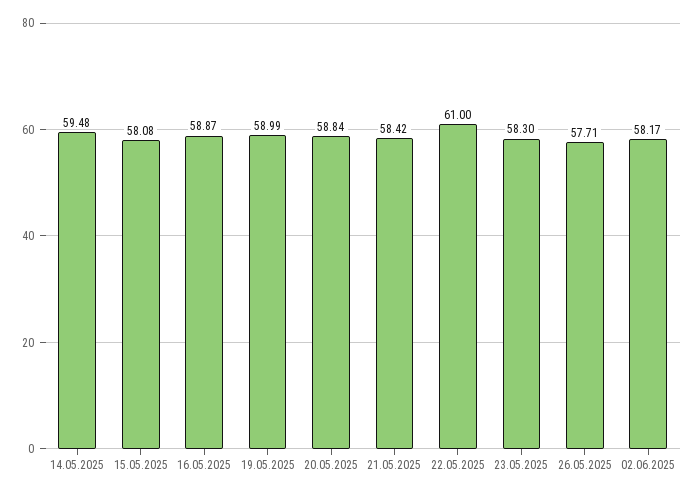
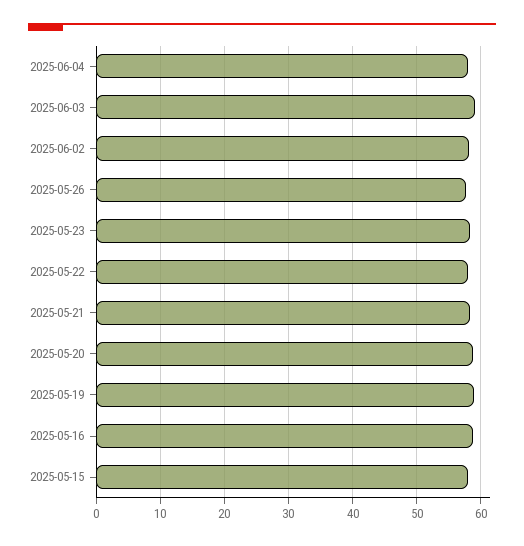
14.05.2025: 59.48 -> none
22.05.2025: 61 -> 58
2025-06-04: none -> 58
2025-06-03: none -> 59

